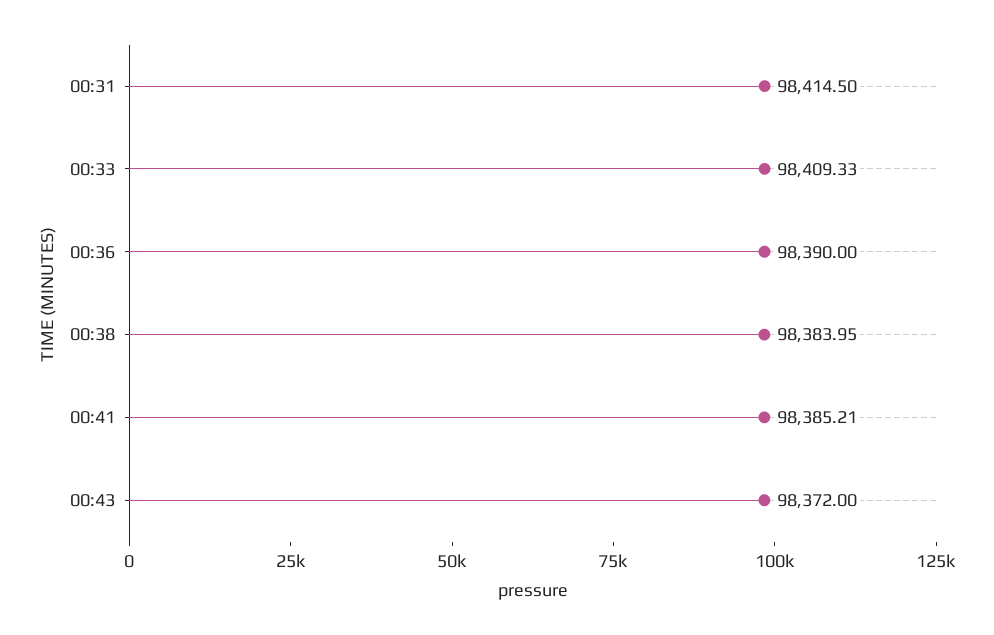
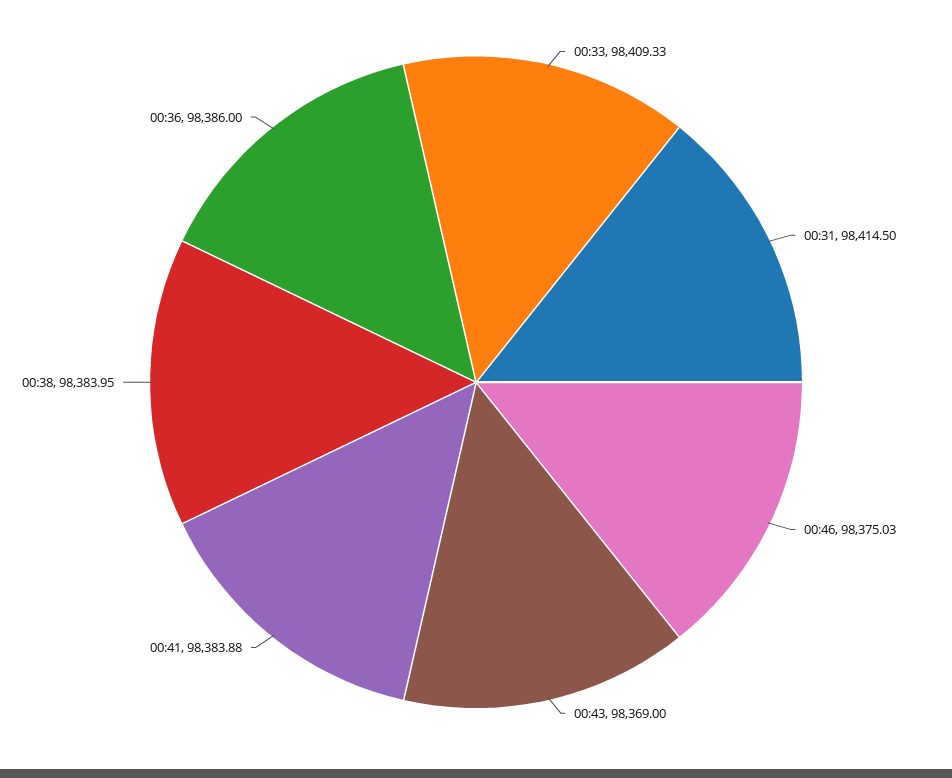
00:36: 98390 -> 98386
00:41: 98385.21 -> 98383.88
00:43: 98372 -> 98369
00:46: none -> 98375.03

